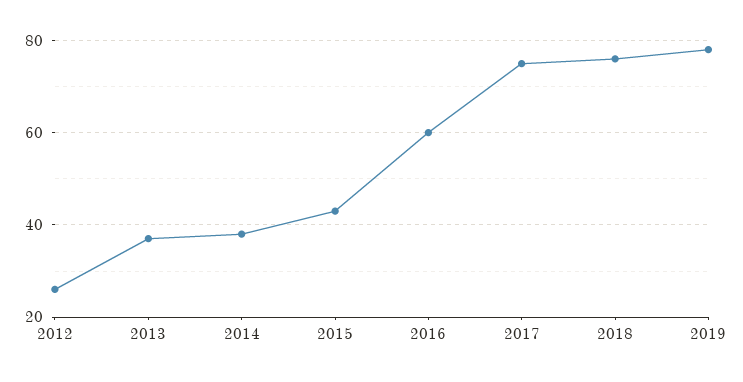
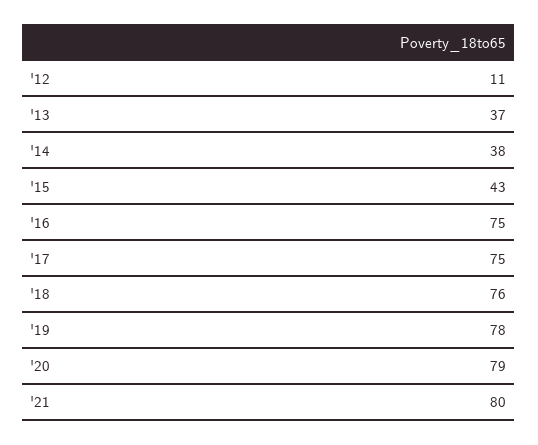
2012: 25 -> 11
2016: 60 -> 75
'20: none -> 79
'21: none -> 80

